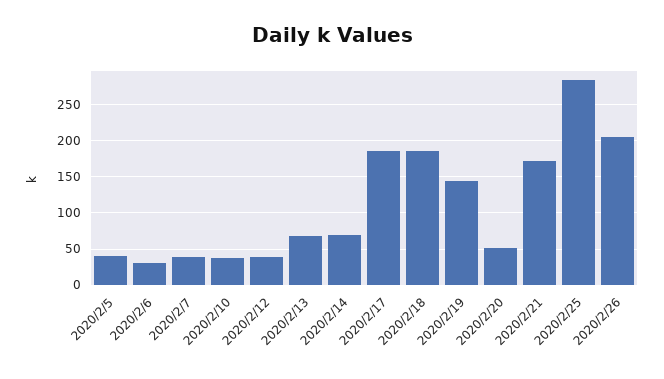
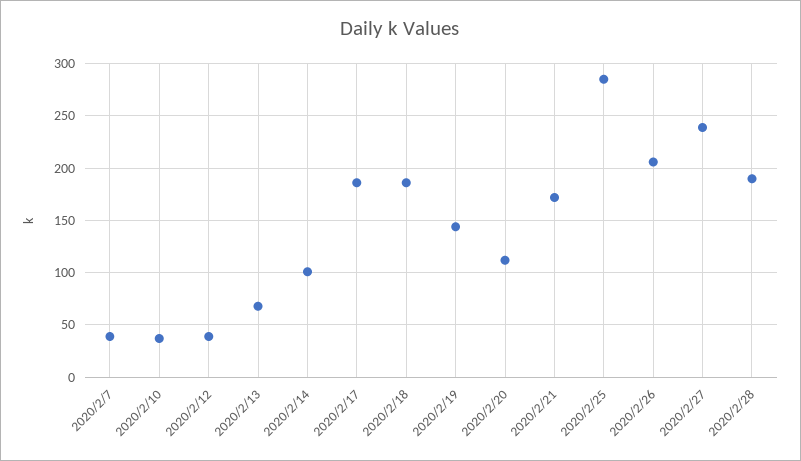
2020/2/5: 40 -> none
2020/2/6: 30 -> none
2020/2/14: 70 -> 100
2020/2/20: 50 -> 110
2020/2/27: none -> 240
2020/2/28: none -> 190

